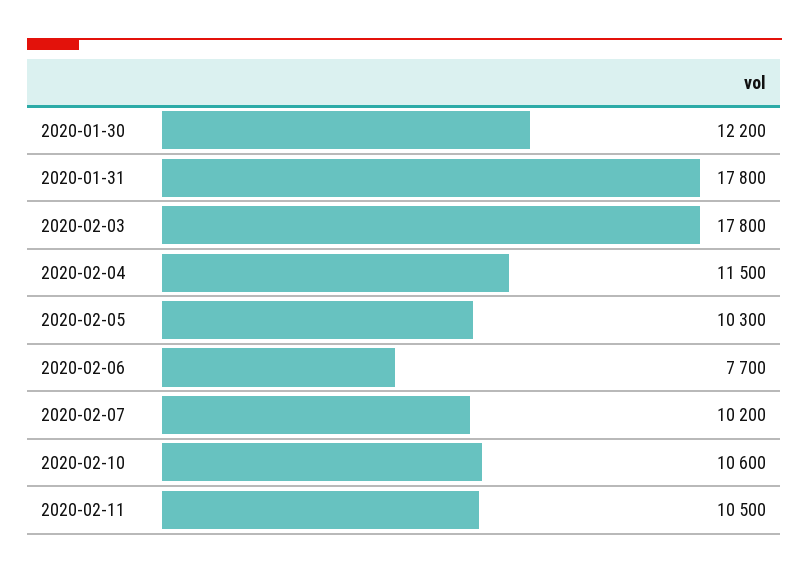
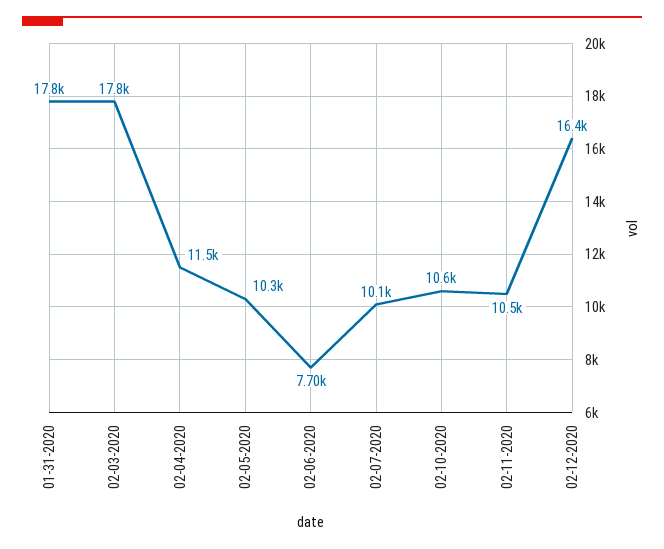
2020-01-30: 12200 -> none
2020-02-07: 10200 -> 10100
02-12-2020: none -> 16400

